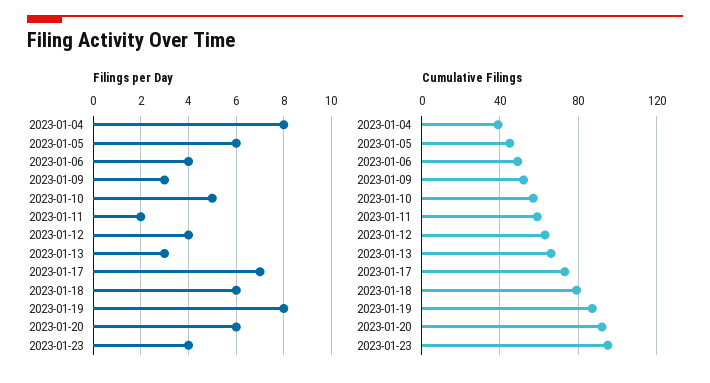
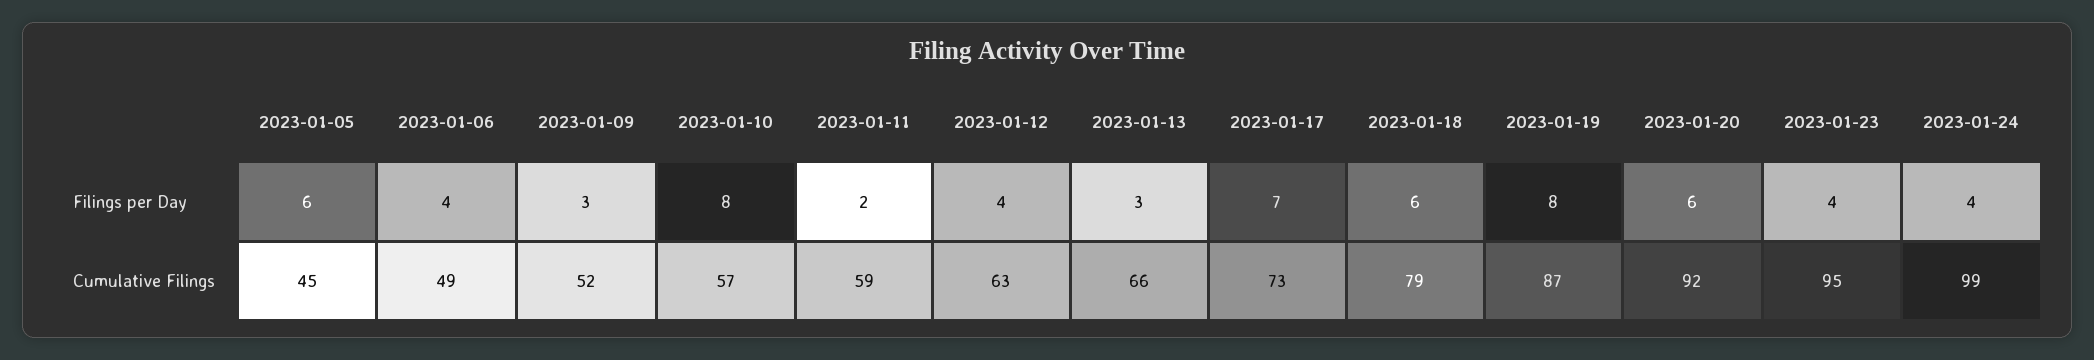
Filings per Day, 2023-01-04: 8 -> none
Filings per Day, 2023-01-10: 5 -> 8
Cumulative Filings, 2023-01-04: 40 -> none
Filings per Day, 2023-01-24: none -> 4
Cumulative Filings, 2023-01-24: none -> 99

